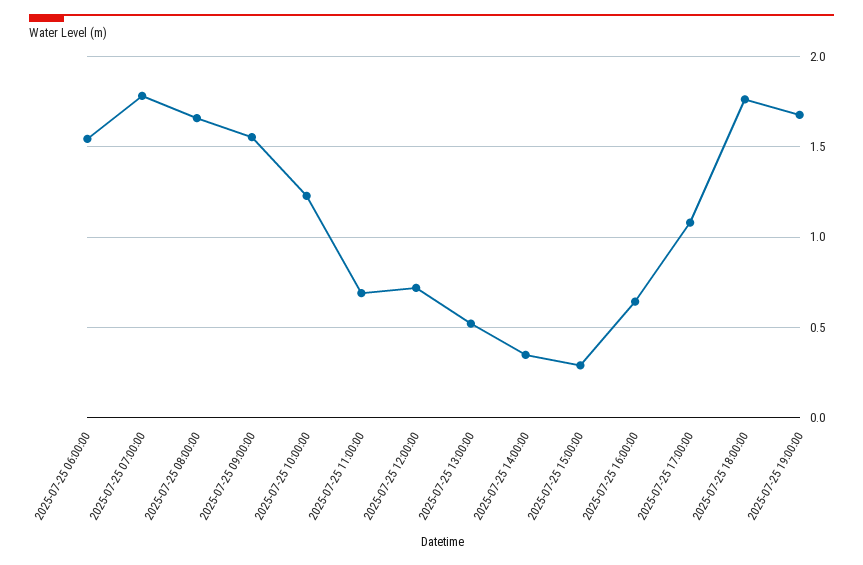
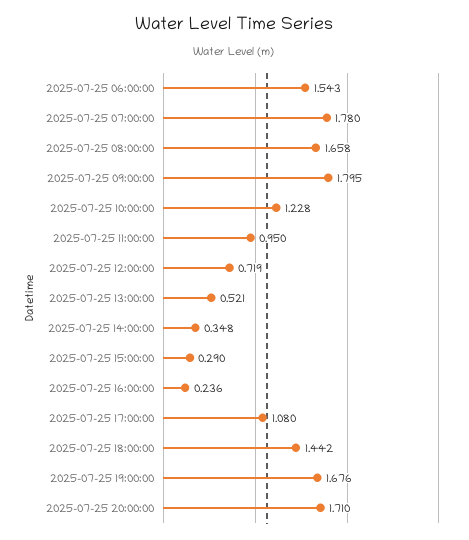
2025-07-25 09:00:00: 1.55 -> 1.795
2025-07-25 11:00:00: 0.7 -> 0.95
2025-07-25 16:00:00: 0.65 -> 0.236
2025-07-25 18:00:00: 1.75 -> 1.442
2025-07-25 20:00:00: none -> 1.71

